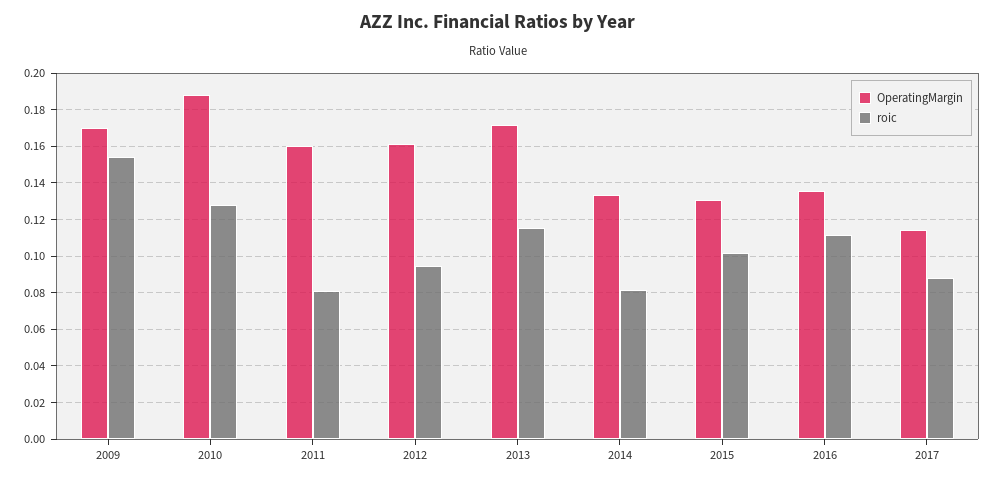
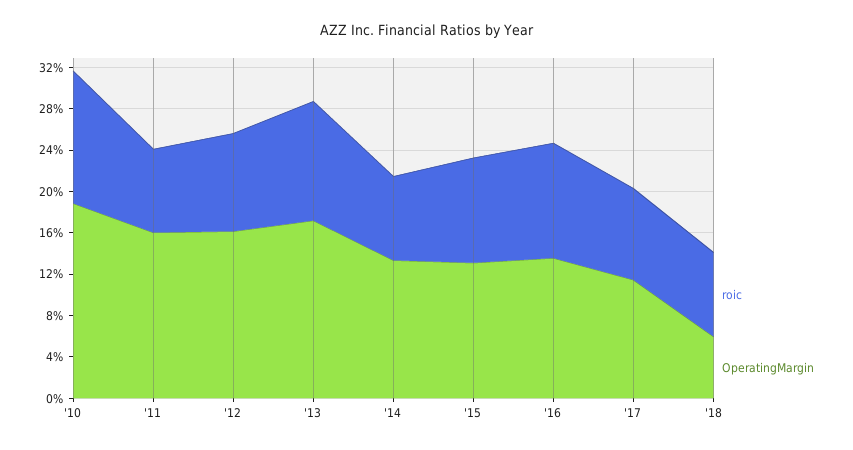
OperatingMargin, 2009: 0.17 -> none
roic, 2009: 0.155 -> none
roic, '18: none -> 0.08
OperatingMargin, '18: none -> 0.06

